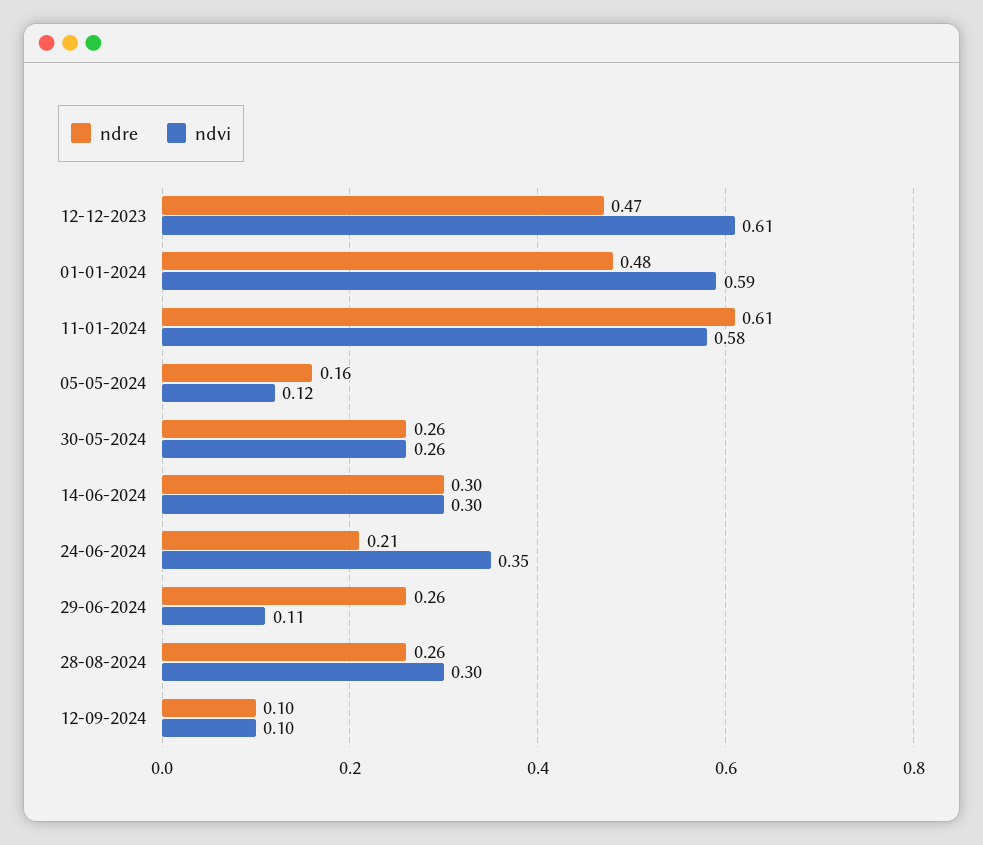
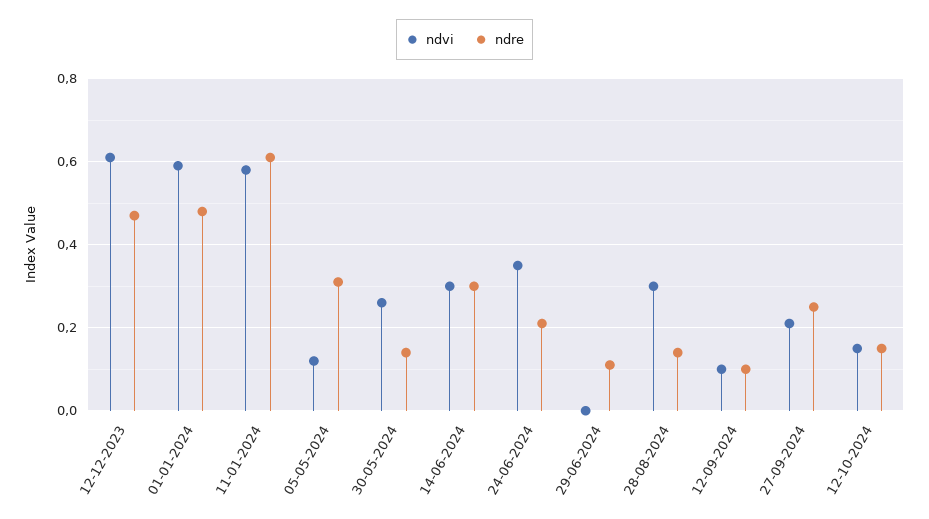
ndre, 05-05-2024: 0.16 -> 0.3
ndre, 30-05-2024: 0.26 -> 0.15
ndre, 29-06-2024: 0.26 -> 0.1
ndvi, 29-06-2024: 0.11 -> 0
ndre, 28-08-2024: 0.26 -> 0.15
ndvi, 27-09-2024: none -> 0.2
ndre, 27-09-2024: none -> 0.25
ndvi, 12-10-2024: none -> 0.15
ndre, 12-10-2024: none -> 0.15

